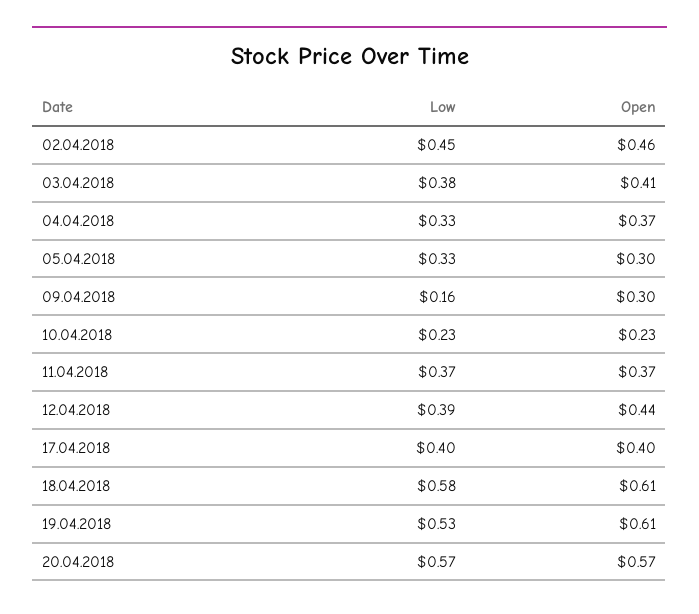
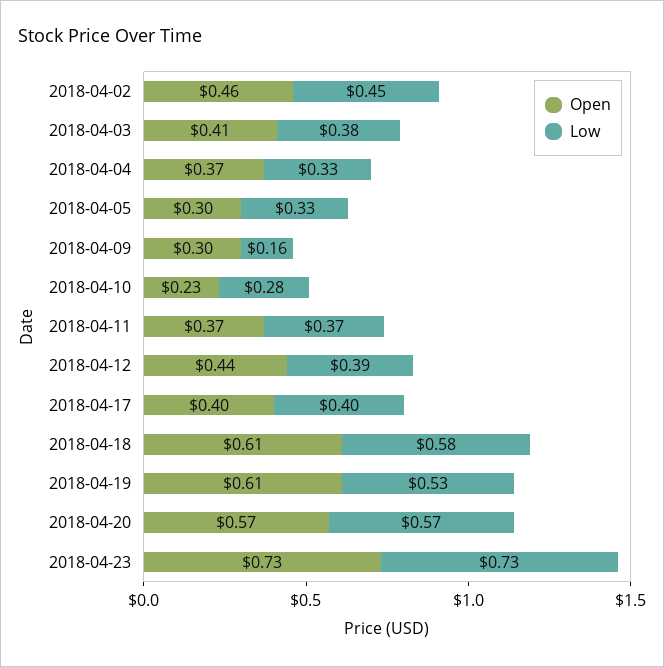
Low, 10.04.2018: 0.23 -> 0.28
Open, 2018-04-23: none -> 0.73
Low, 2018-04-23: none -> 0.73

